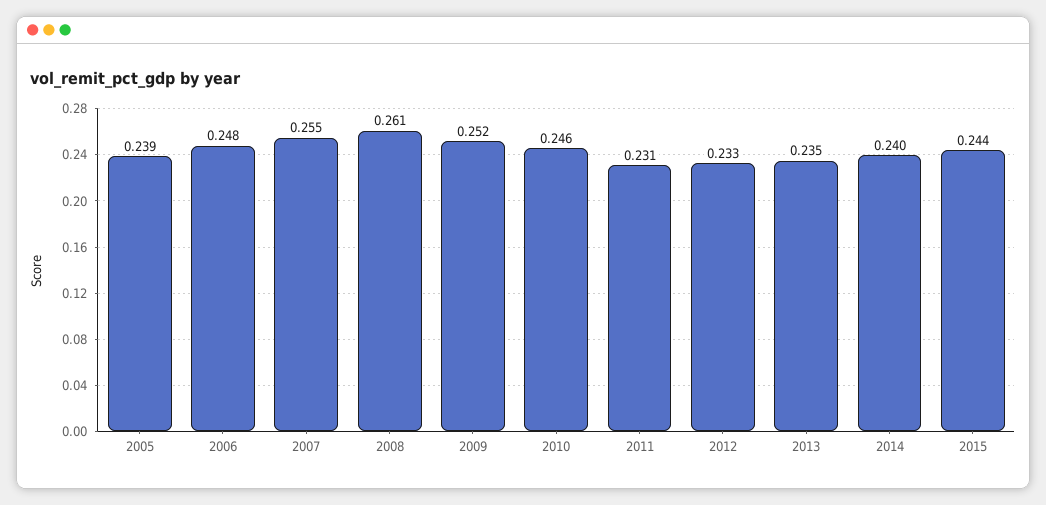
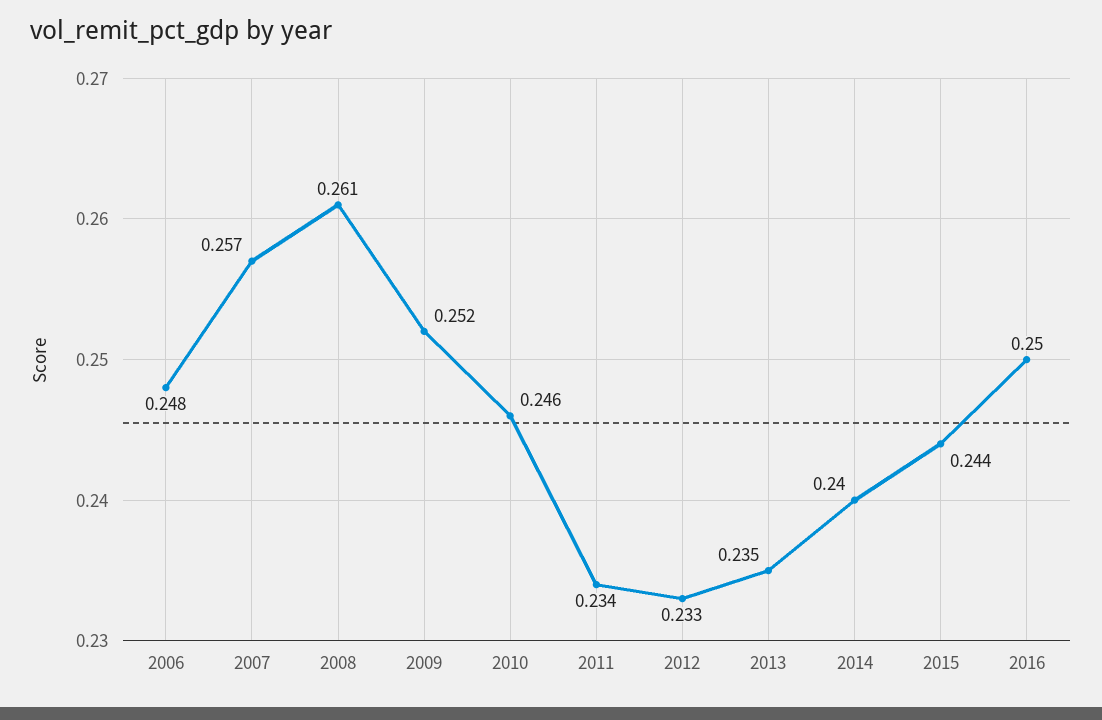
2005: 0.239 -> none
2007: 0.255 -> 0.257
2011: 0.231 -> 0.234
2016: none -> 0.25

